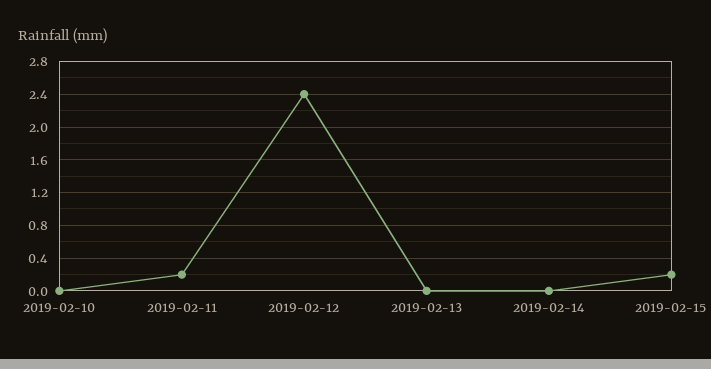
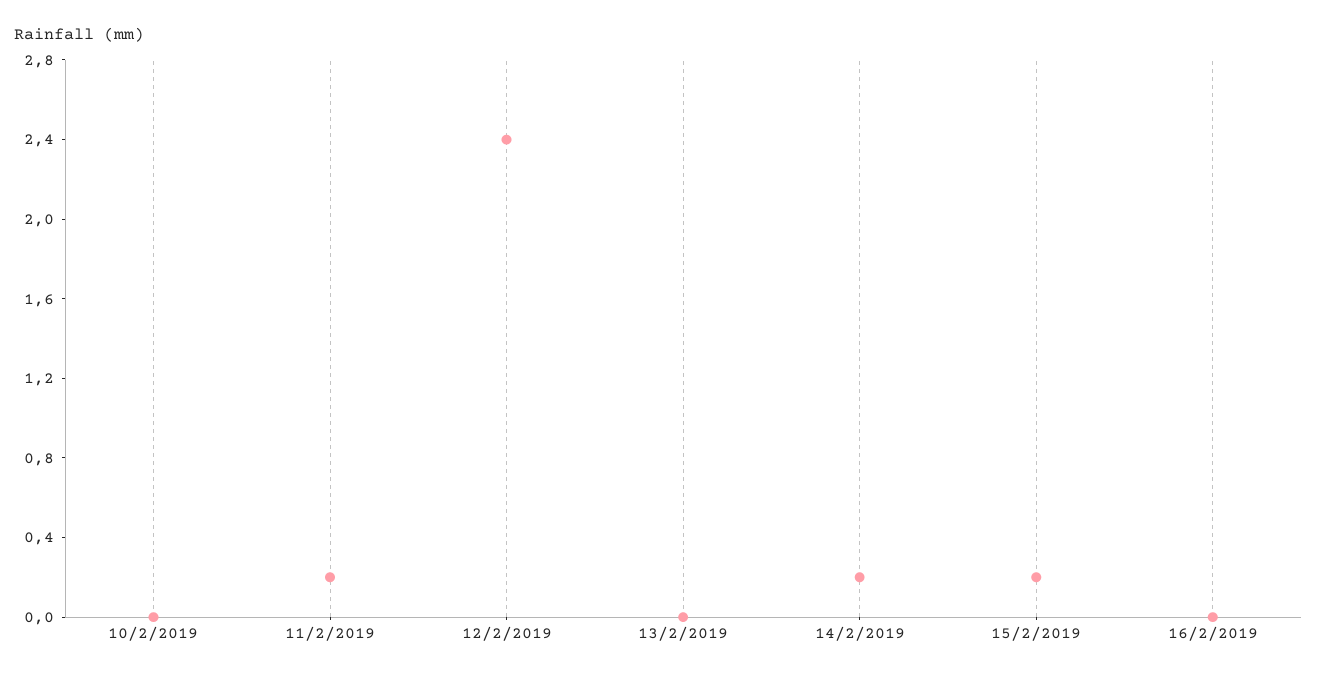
2019-02-14: 0 -> 0.2
16/2/2019: none -> 0

